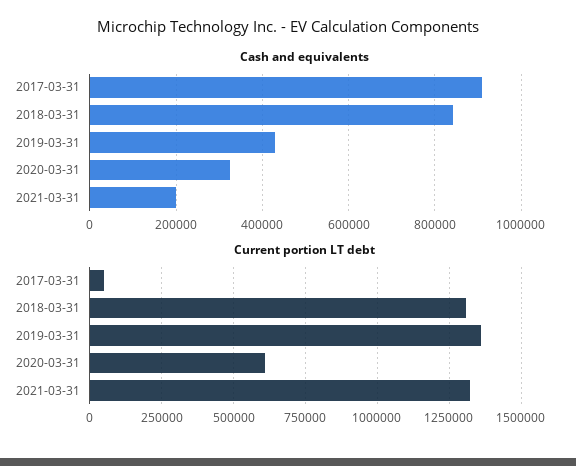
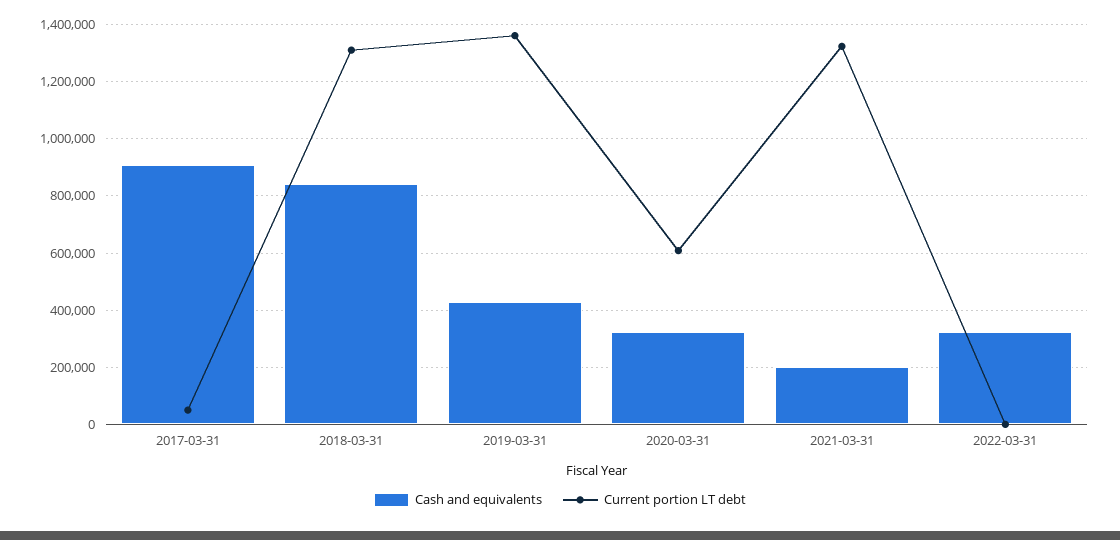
Cash and equivalents, 2022-03-31: none -> 325000
Current portion LT debt, 2022-03-31: none -> 0

